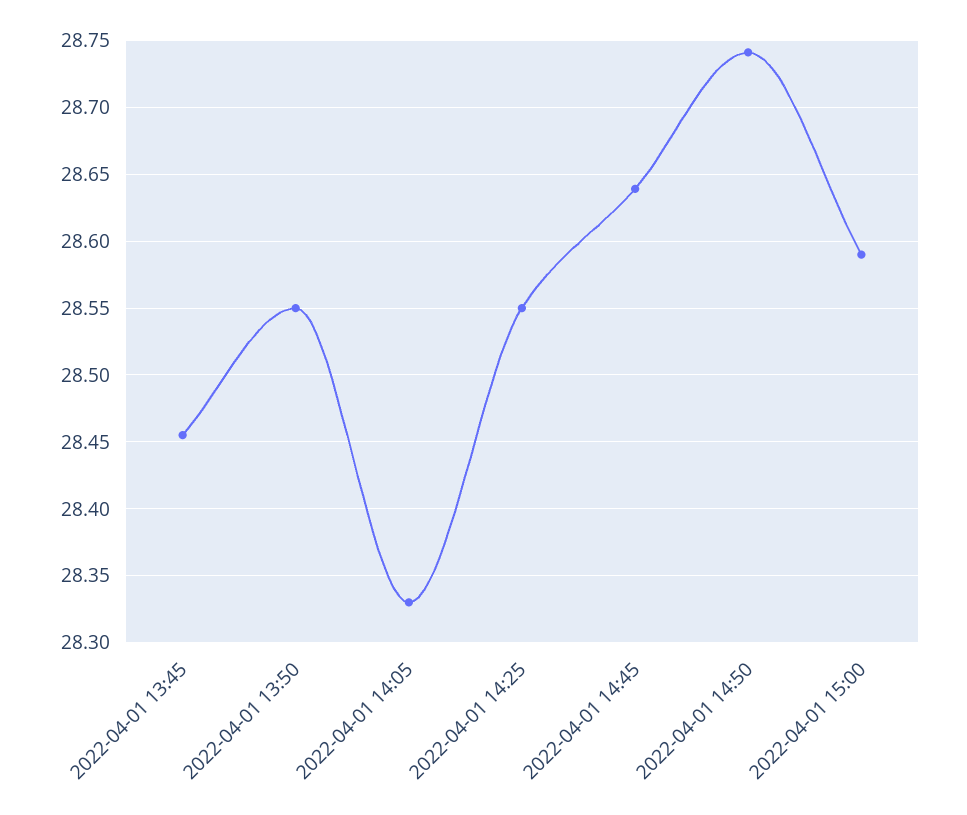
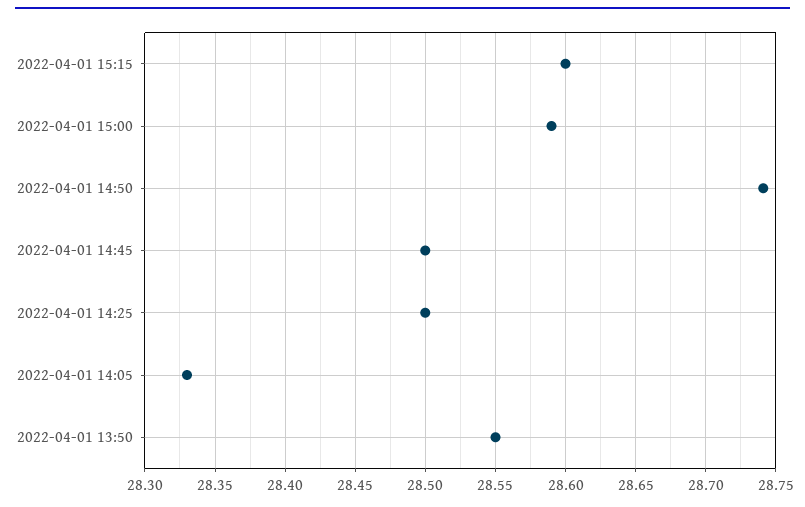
2022-04-01 13:45: 28.455 -> none
2022-04-01 14:25: 28.55 -> 28.5
2022-04-01 14:45: 28.64 -> 28.5
2022-04-01 15:15: none -> 28.6

